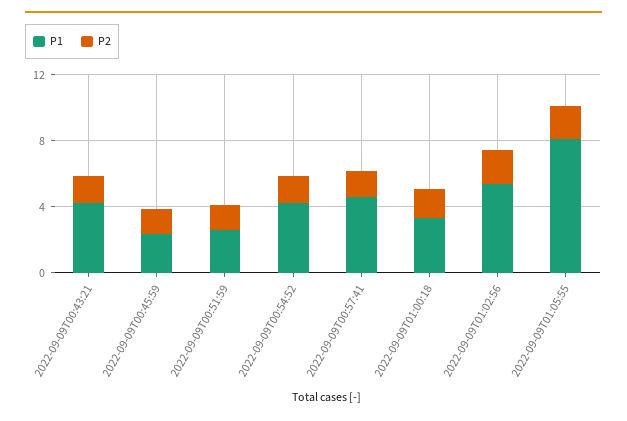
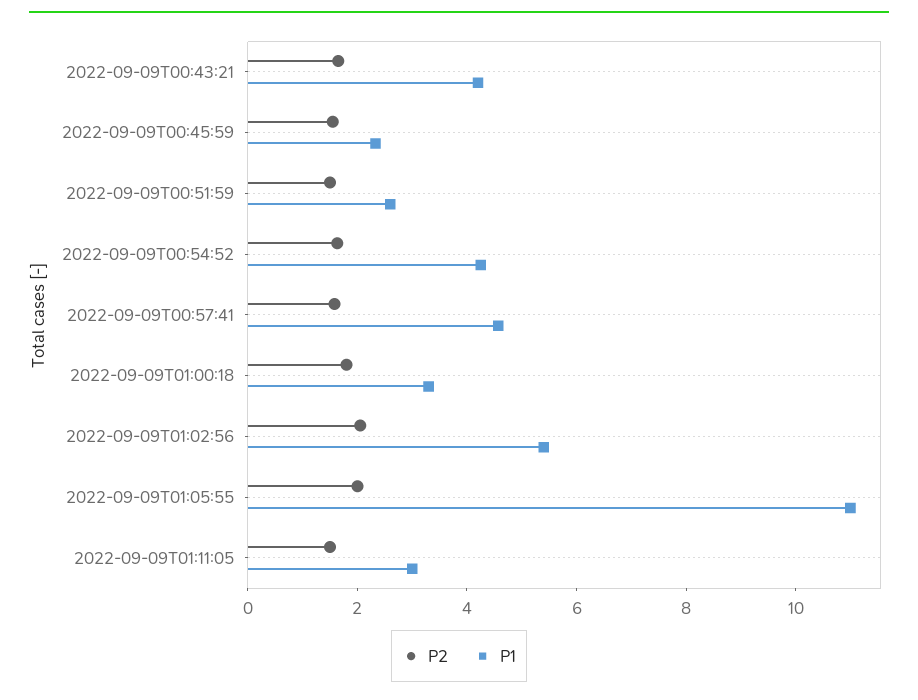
P1, 2022-09-09T01:05:55: 8 -> 11
P2, 2022-09-09T01:11:05: none -> 1.5
P1, 2022-09-09T01:11:05: none -> 3

